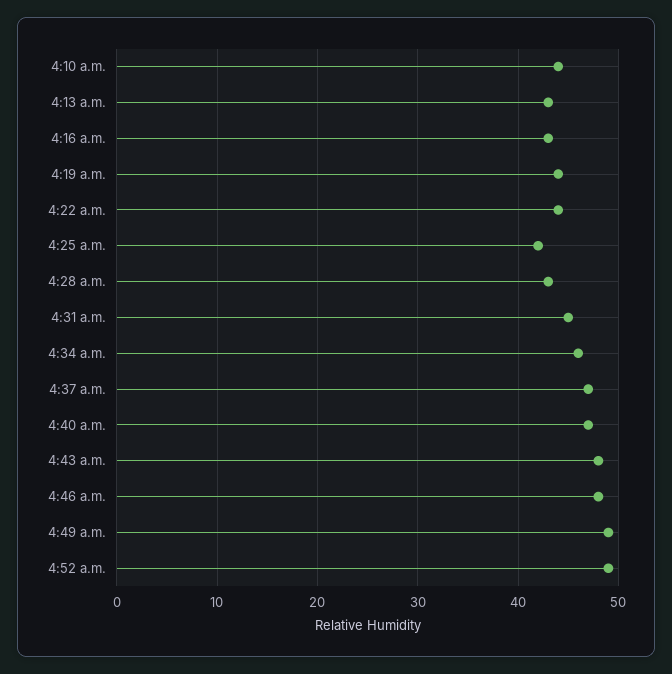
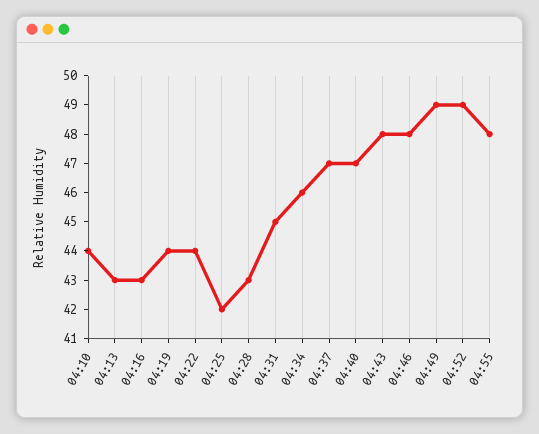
04:55: none -> 48

